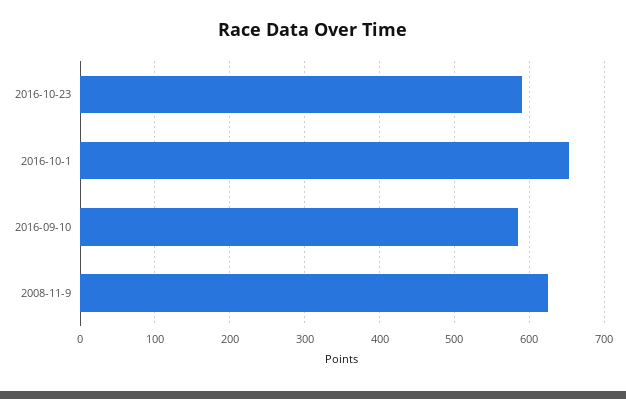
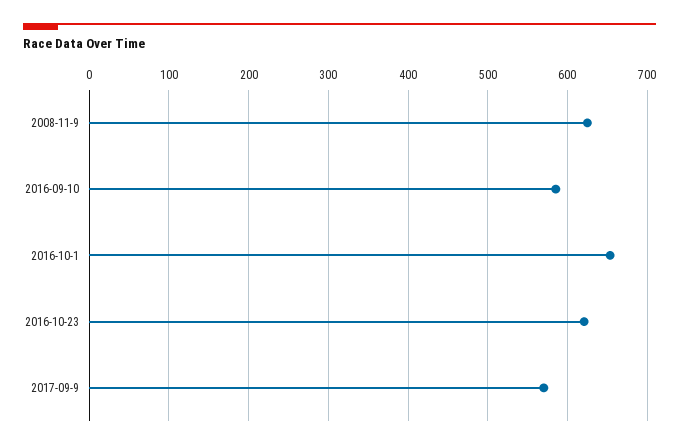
2016-10-23: 590 -> 620
2017-09-9: none -> 570

